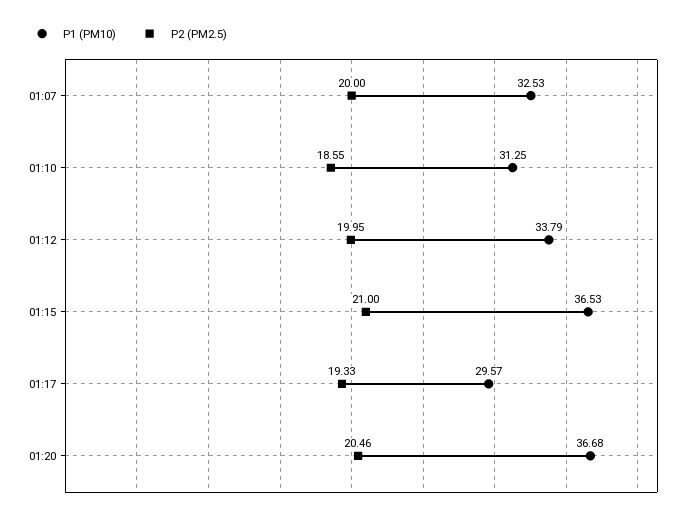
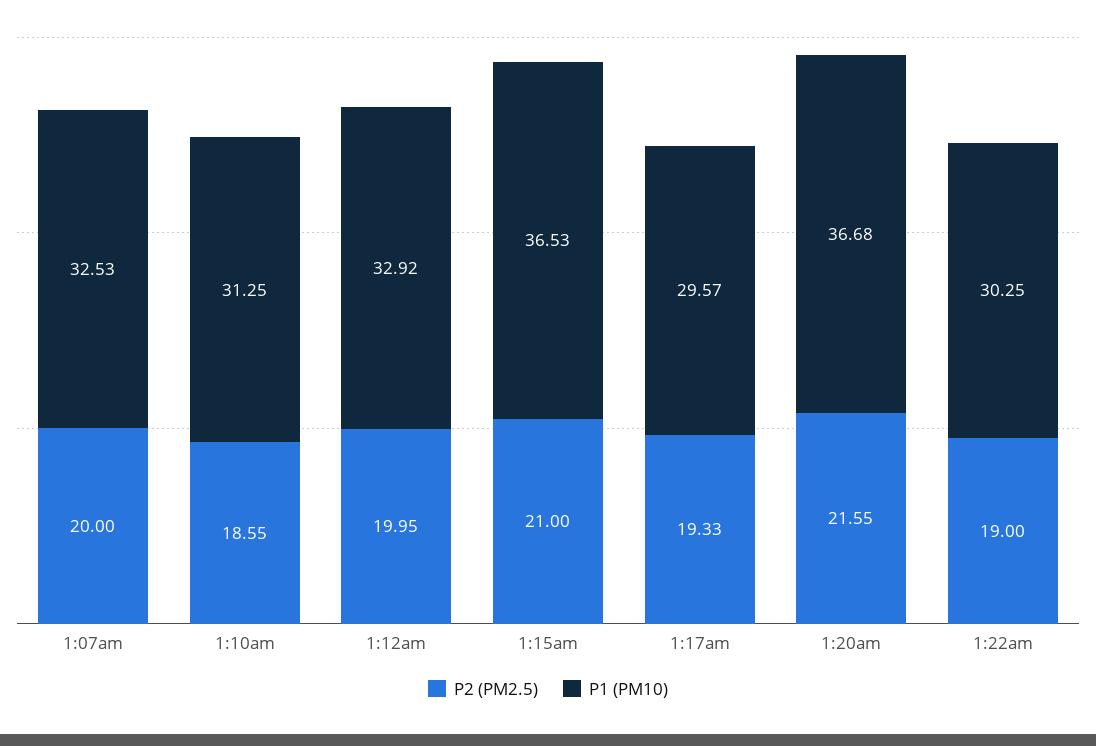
P1 (PM10), 01:12: 33.79 -> 32.92
P2 (PM2.5), 01:20: 20.46 -> 21.55
P2 (PM2.5), 1:22am: none -> 19
P1 (PM10), 1:22am: none -> 30.25

